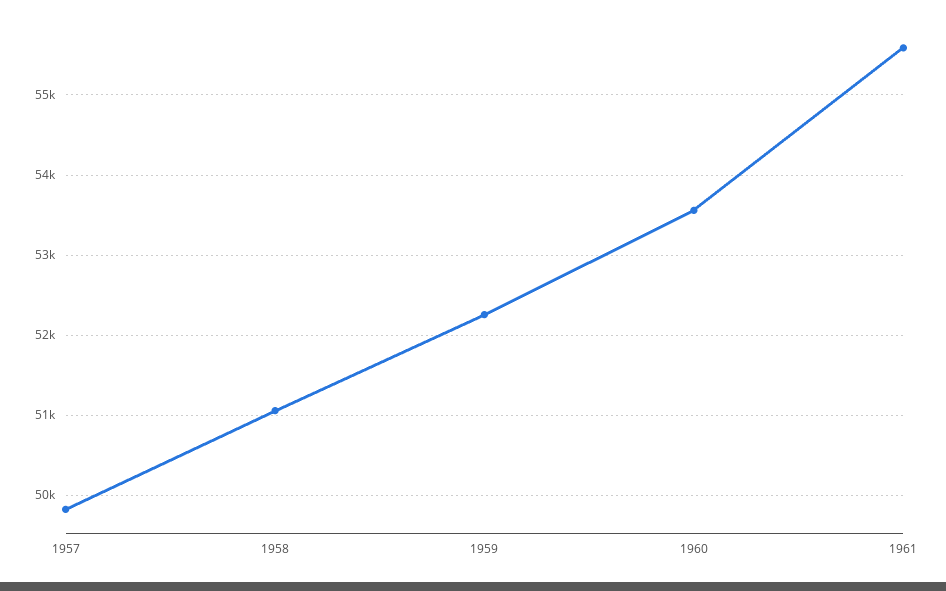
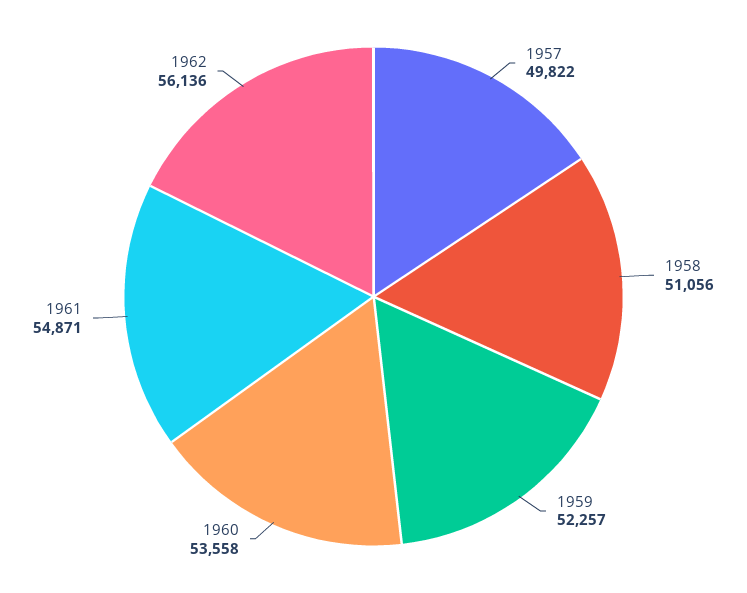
1961: 55600 -> 54871
1962: none -> 56136

